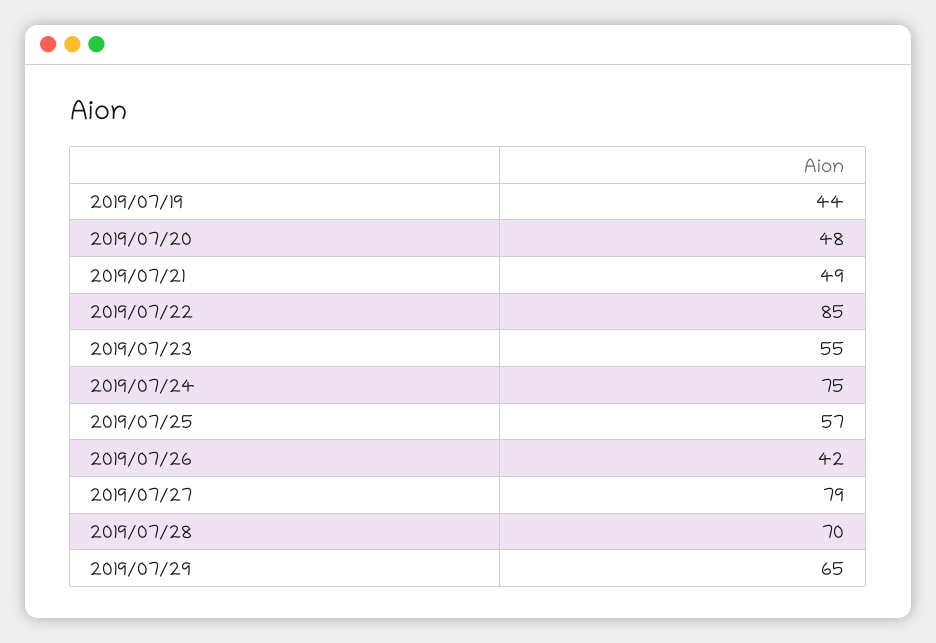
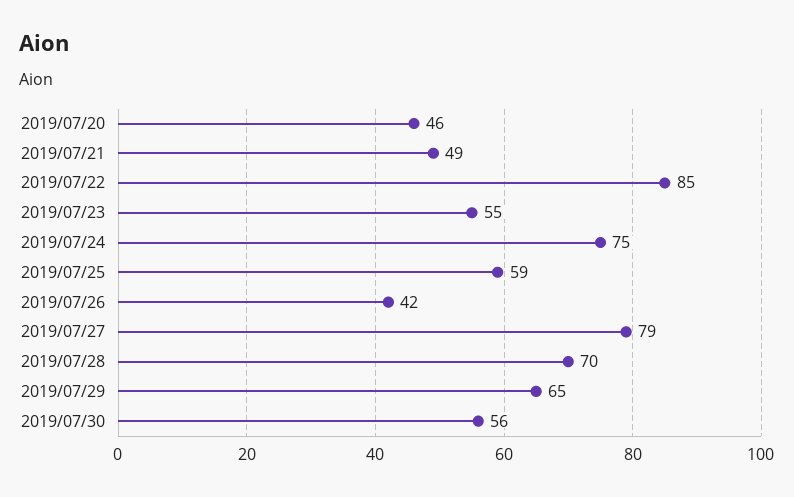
2019/07/19: 44 -> none
2019/07/20: 48 -> 46
2019/07/25: 57 -> 59
2019/07/30: none -> 56

